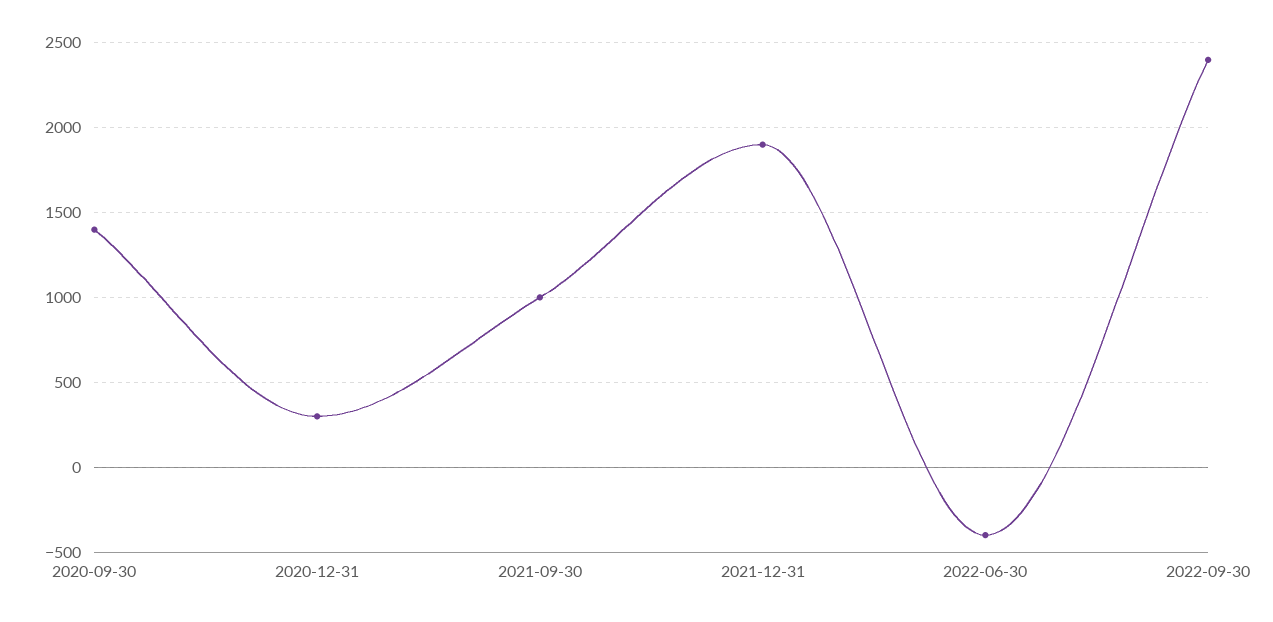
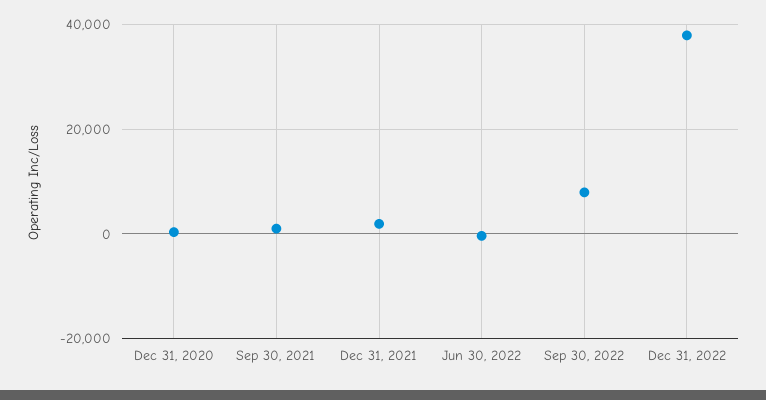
2020-09-30: 1400 -> none
2022-09-30: 2400 -> 8000
Dec 31, 2022: none -> 38000

